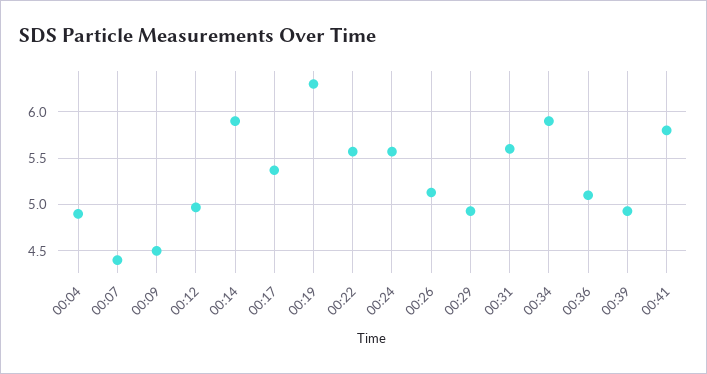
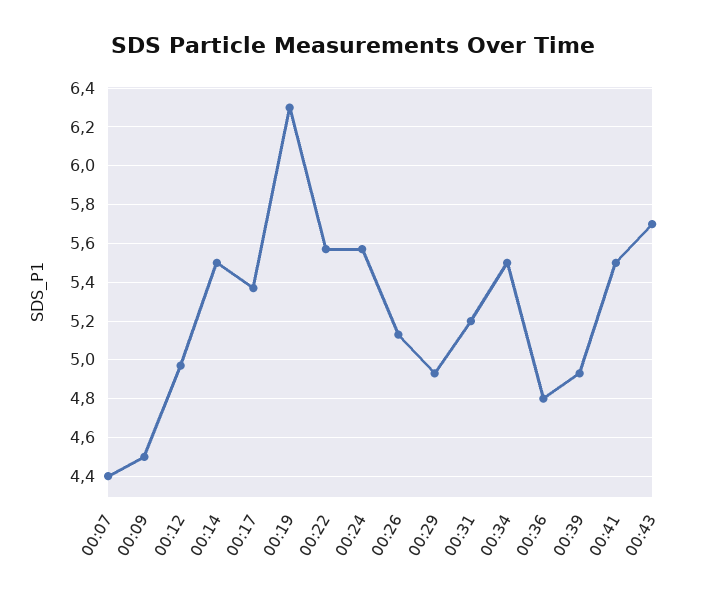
00:04: 4.9 -> none
00:14: 5.9 -> 5.5
00:31: 5.6 -> 5.2
00:34: 5.9 -> 5.5
00:36: 5.1 -> 4.8
00:41: 5.8 -> 5.5
00:43: none -> 5.7

